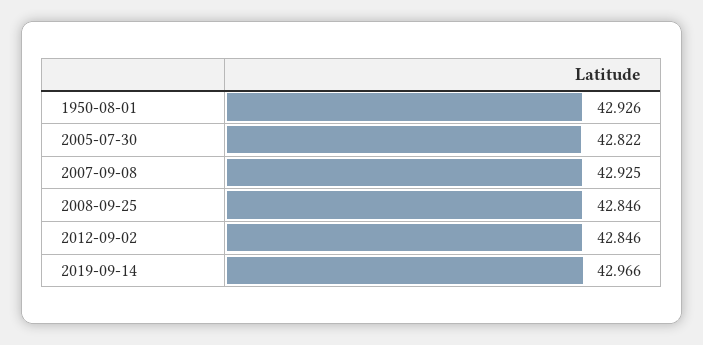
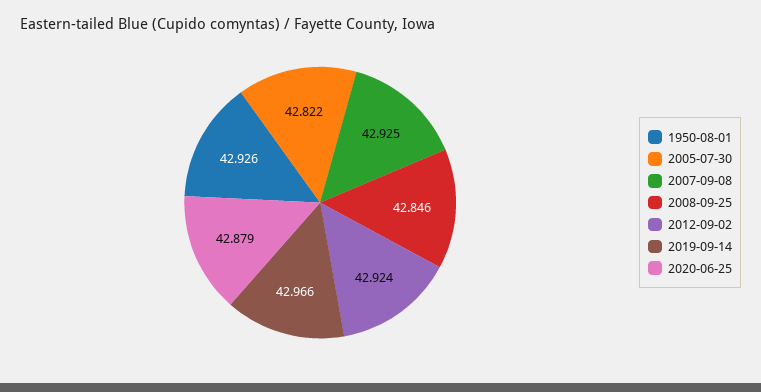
2012-09-02: 42.846 -> 42.924
2020-06-25: none -> 42.879

